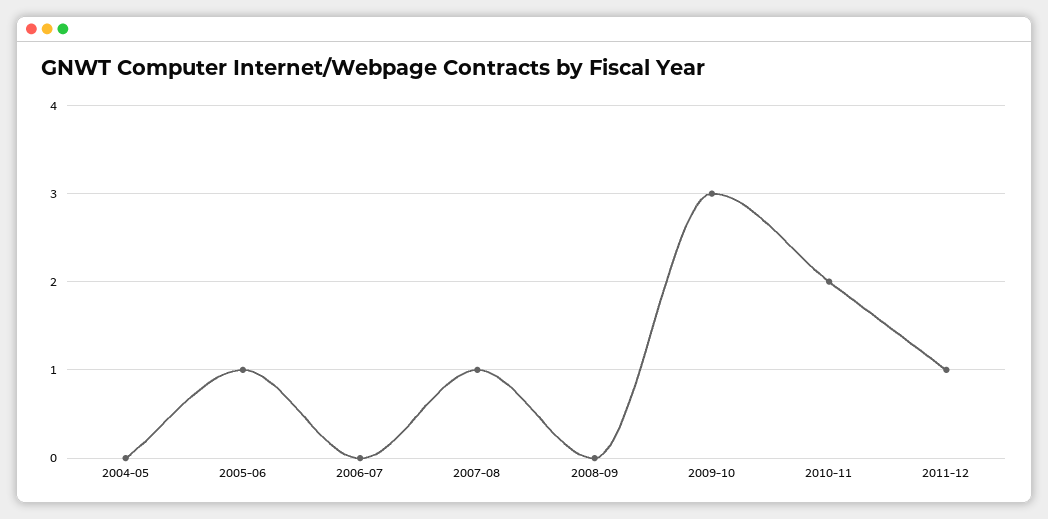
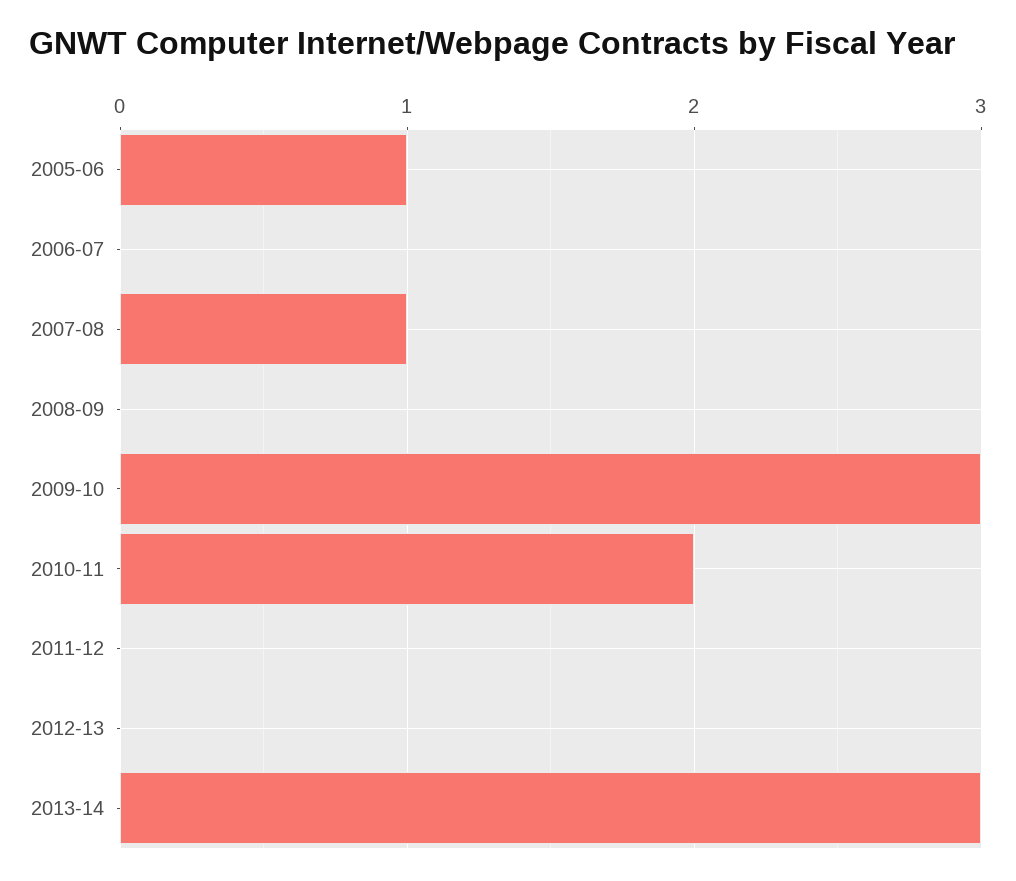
2004-05: 0 -> none
2011-12: 1 -> 0
2012-13: none -> 0
2013-14: none -> 3

